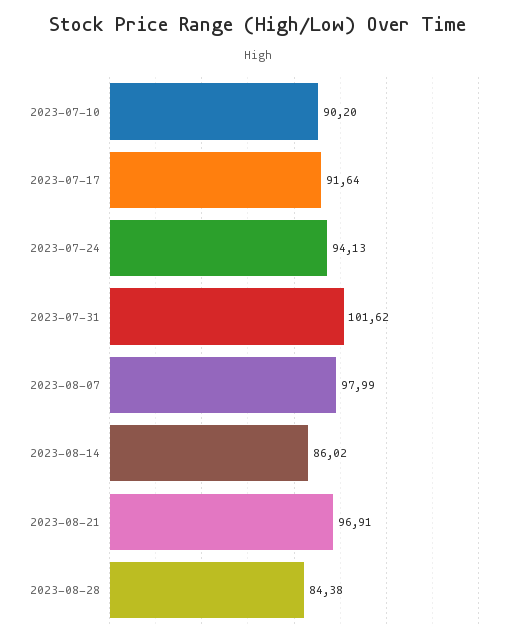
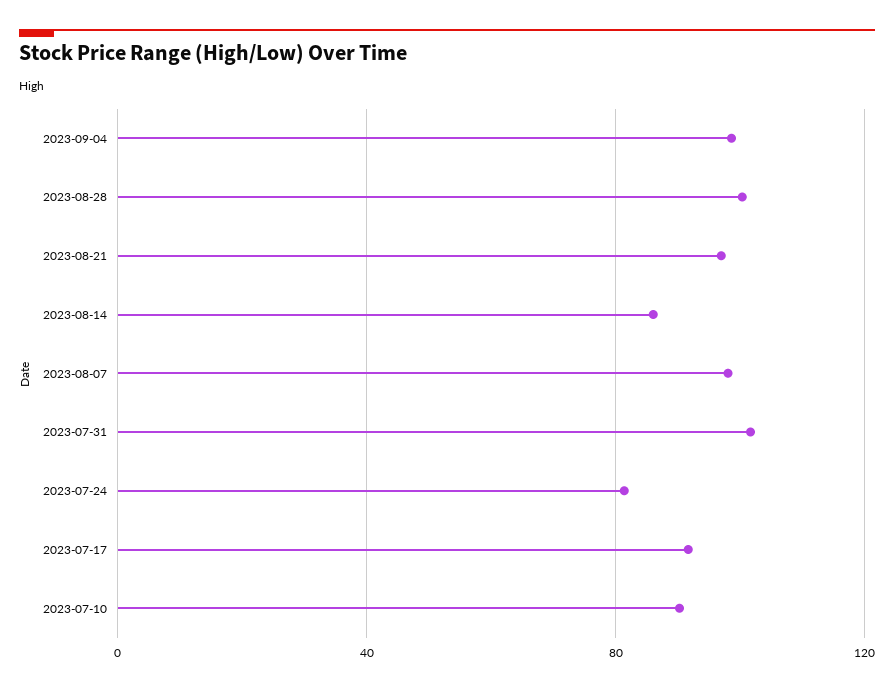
2023-07-24: 94.13 -> 80
2023-08-28: 84.38 -> 100
2023-09-04: none -> 100

